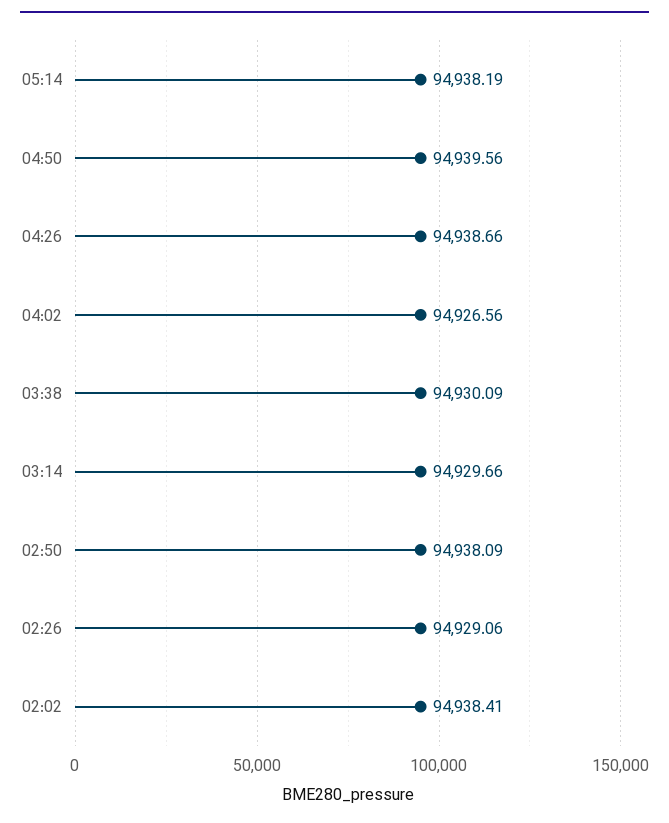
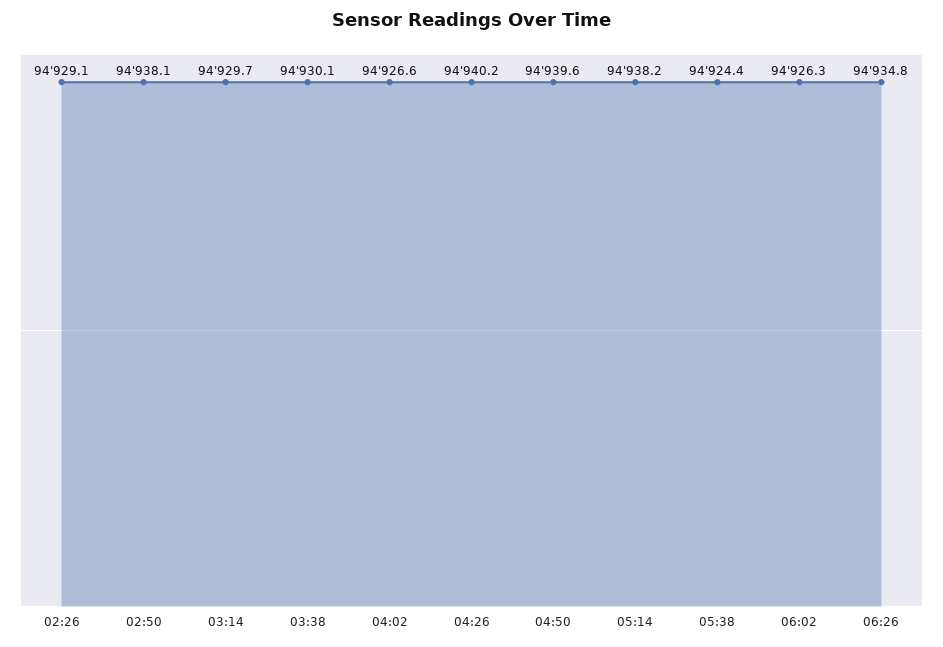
04:26: 94938.66 -> 94940.2
02:02: 94938.41 -> none
05:38: none -> 94924.4
06:02: none -> 94926.3
06:26: none -> 94934.8

